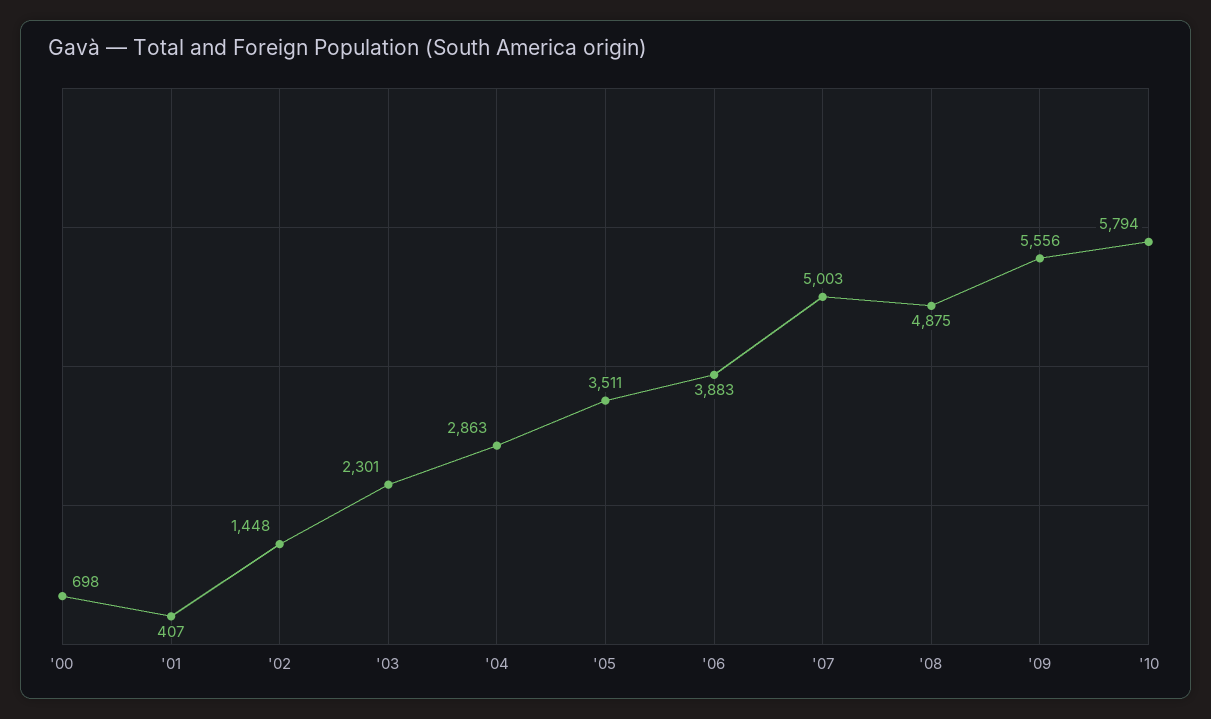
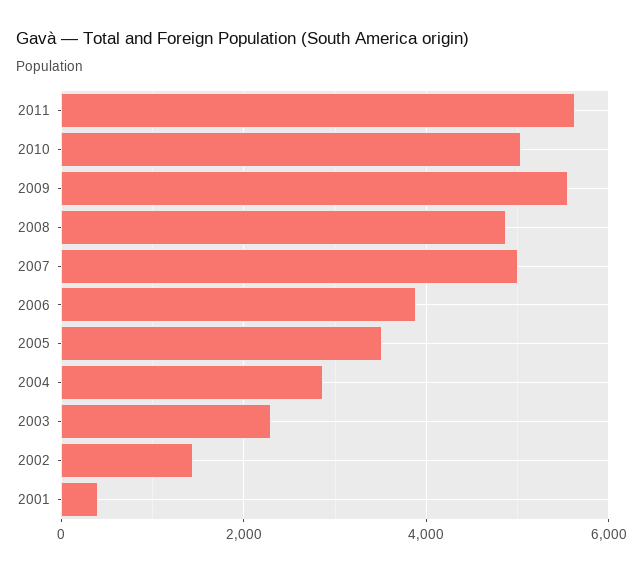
'00: 698 -> none
'10: 5794 -> 5000
2011: none -> 5600

